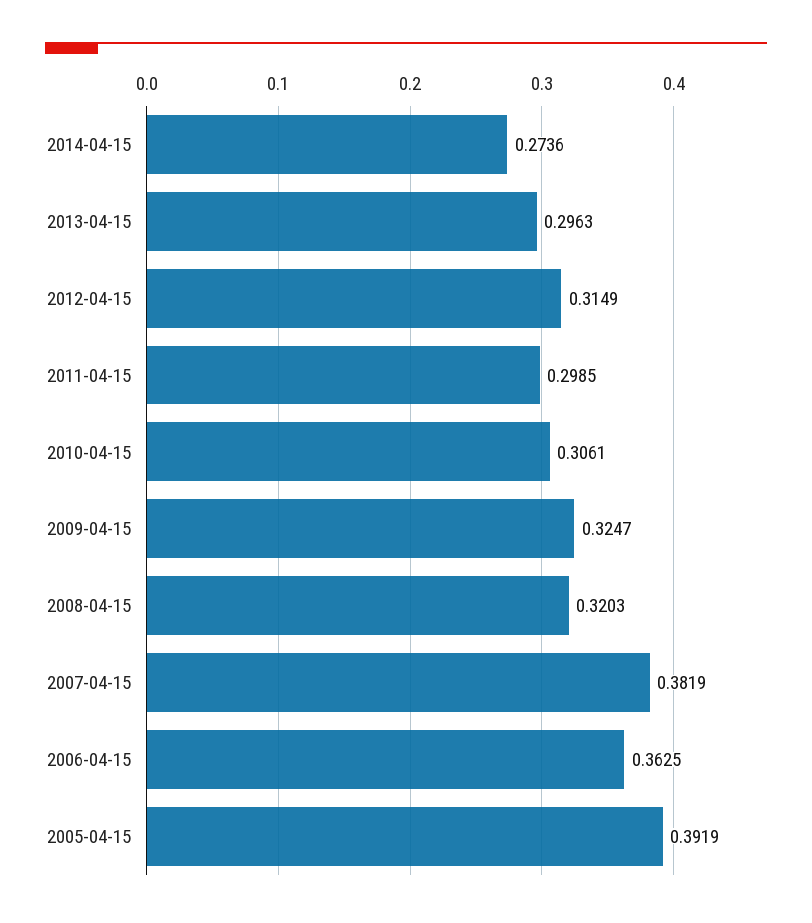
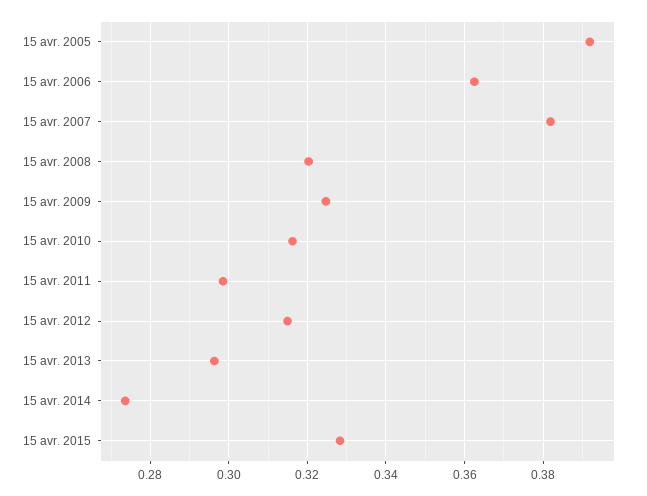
2010-04-15: 0.3061 -> 0.316
15 avr. 2015: none -> 0.328

